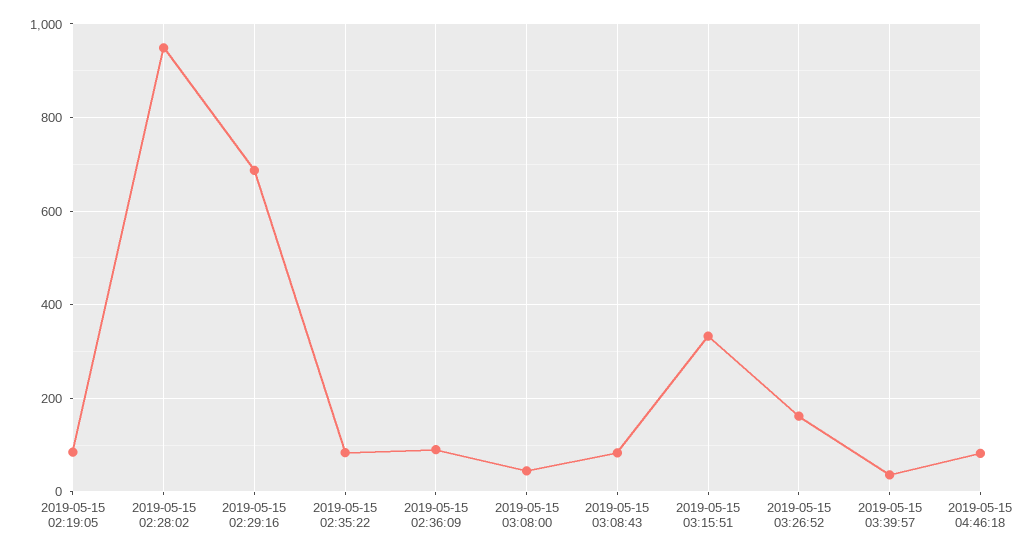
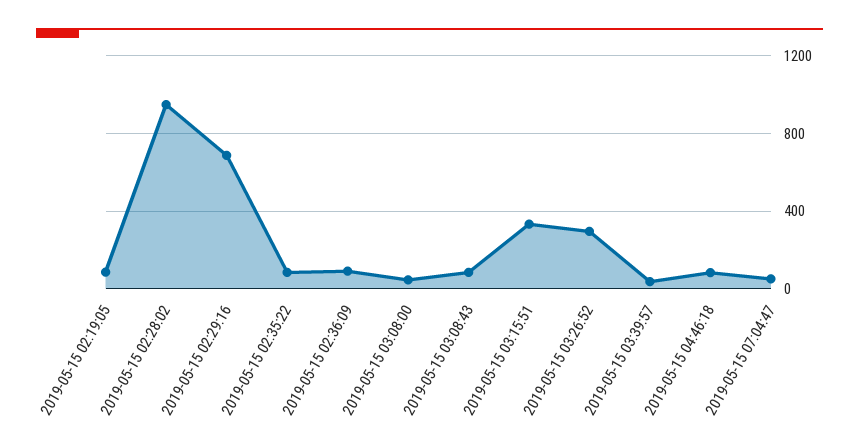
2019-05-15 03:26:52: 160 -> 300
2019-05-15 07:04:47: none -> 50

